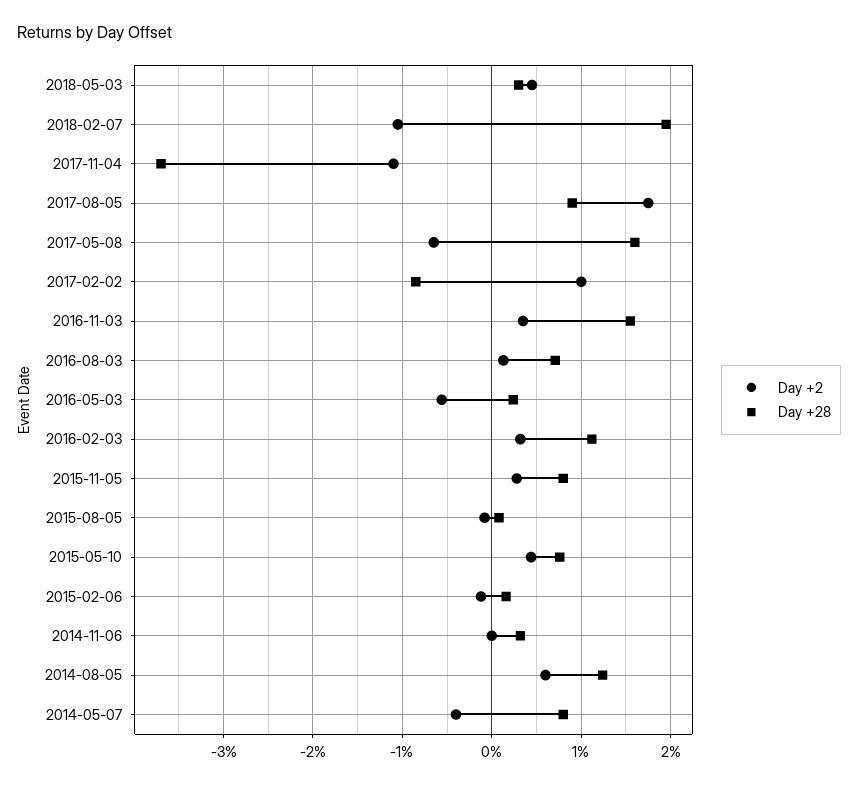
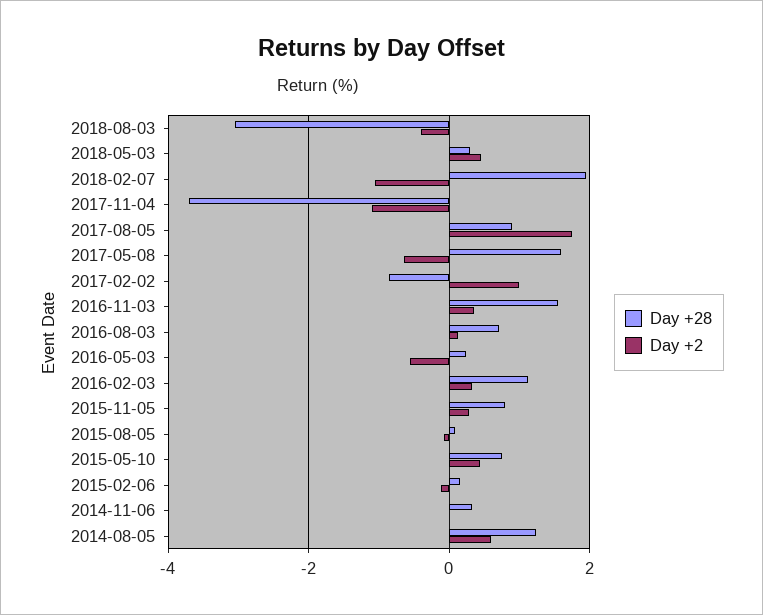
Day +2, 2014-05-07: -0.4 -> none
Day +28, 2014-05-07: 0.8 -> none
Day +28, 2018-08-03: none -> -3
Day +2, 2018-08-03: none -> -0.4

